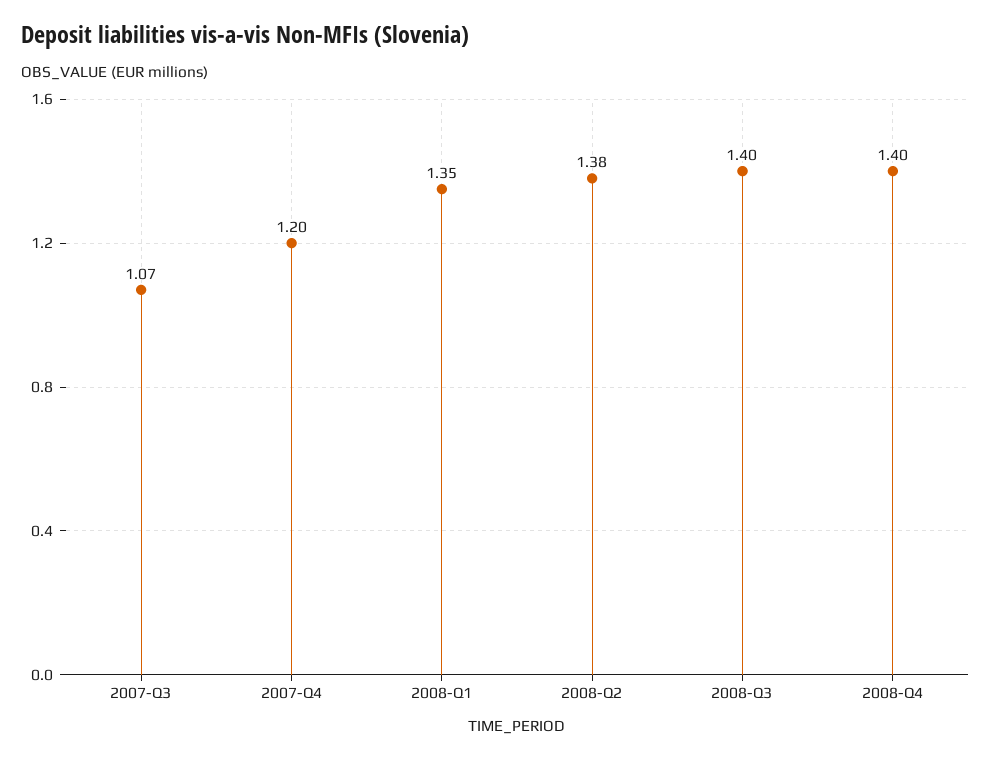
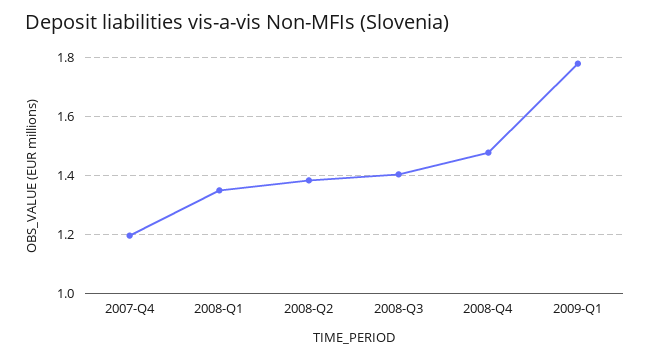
2007-Q3: 1.07 -> none
2008-Q4: 1.4 -> 1.475
2009-Q1: none -> 1.775

